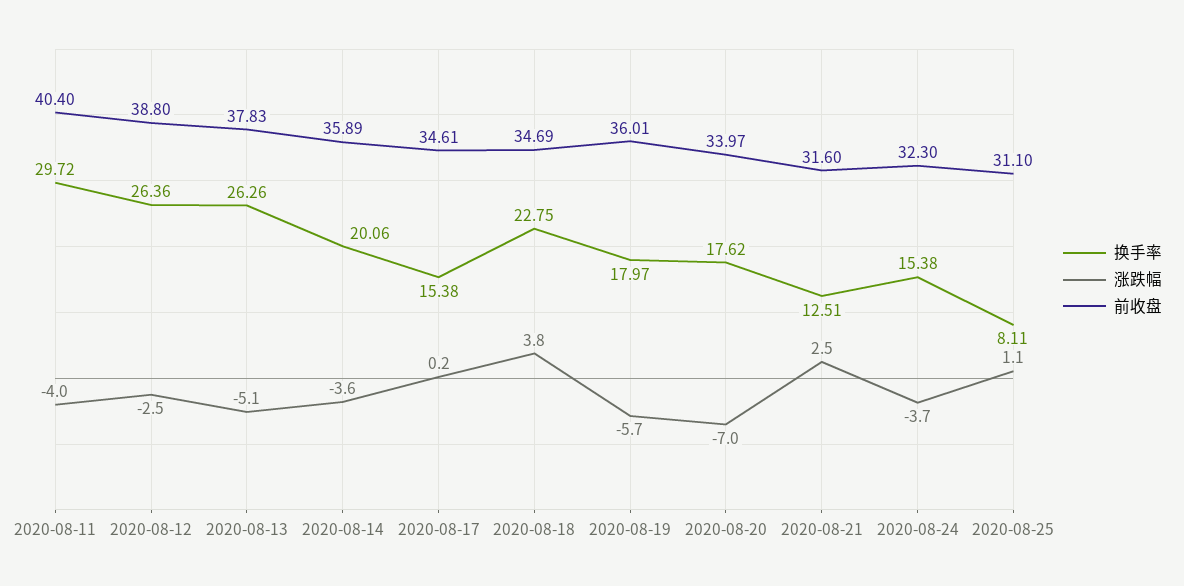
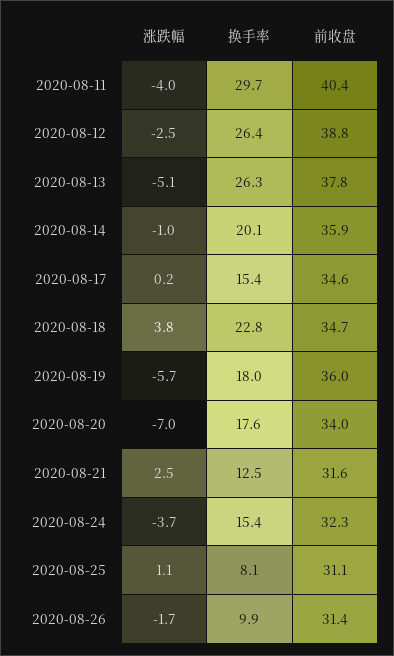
涨跌幅, 2020-08-14: -3.6 -> -1
涨跌幅, 2020-08-26: none -> -1.7
换手率, 2020-08-26: none -> 9.9
前收盘, 2020-08-26: none -> 31.4

